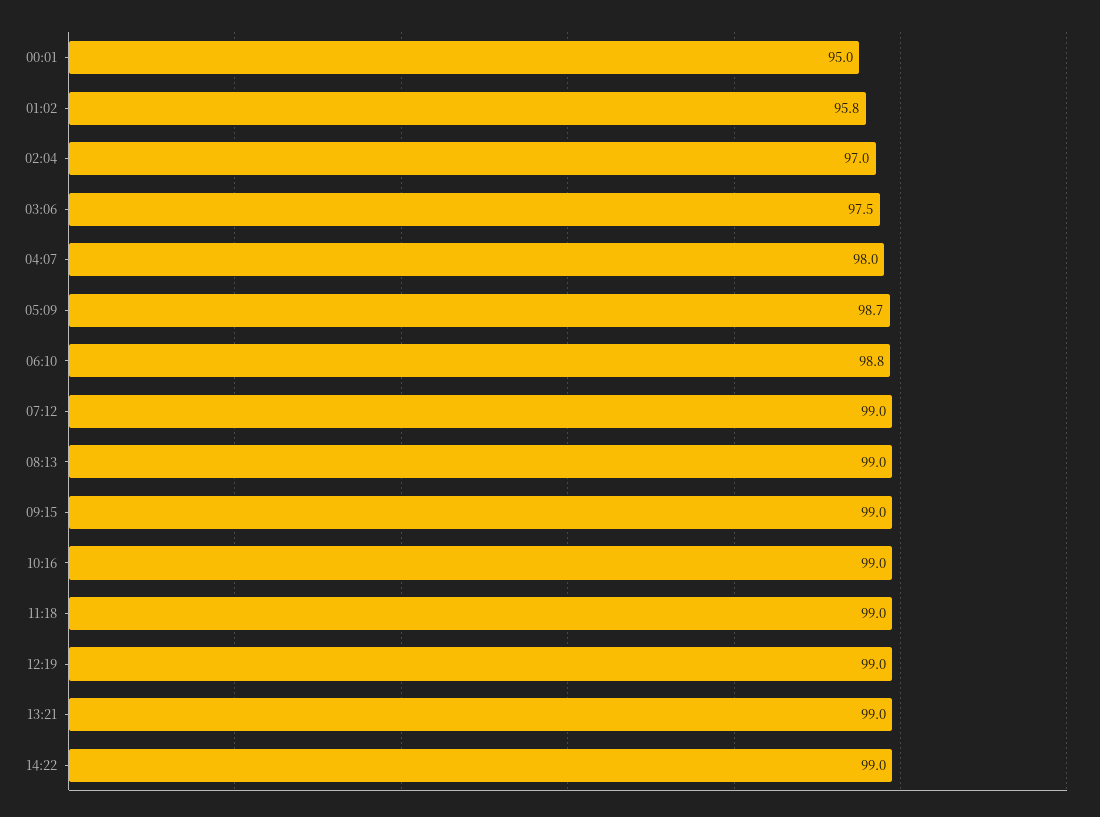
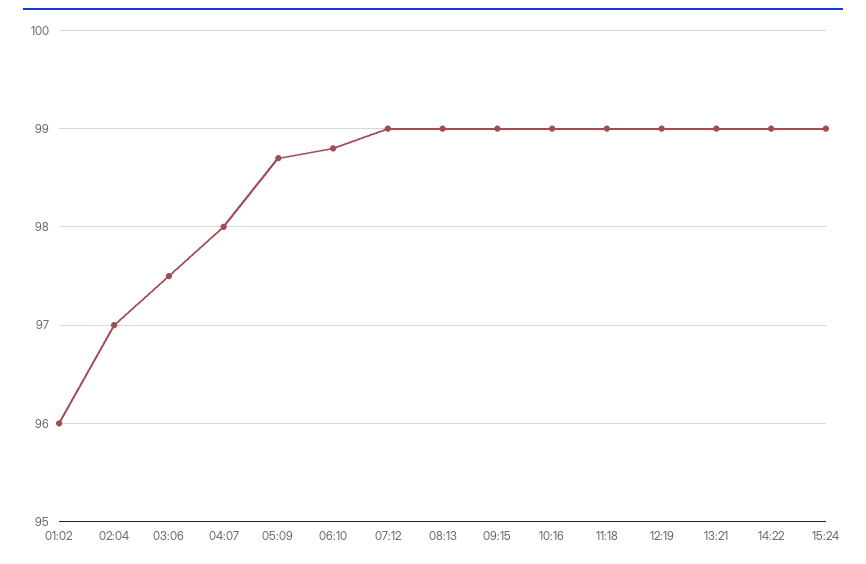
00:01: 95 -> none
01:02: 95.8 -> 96
15:24: none -> 99

